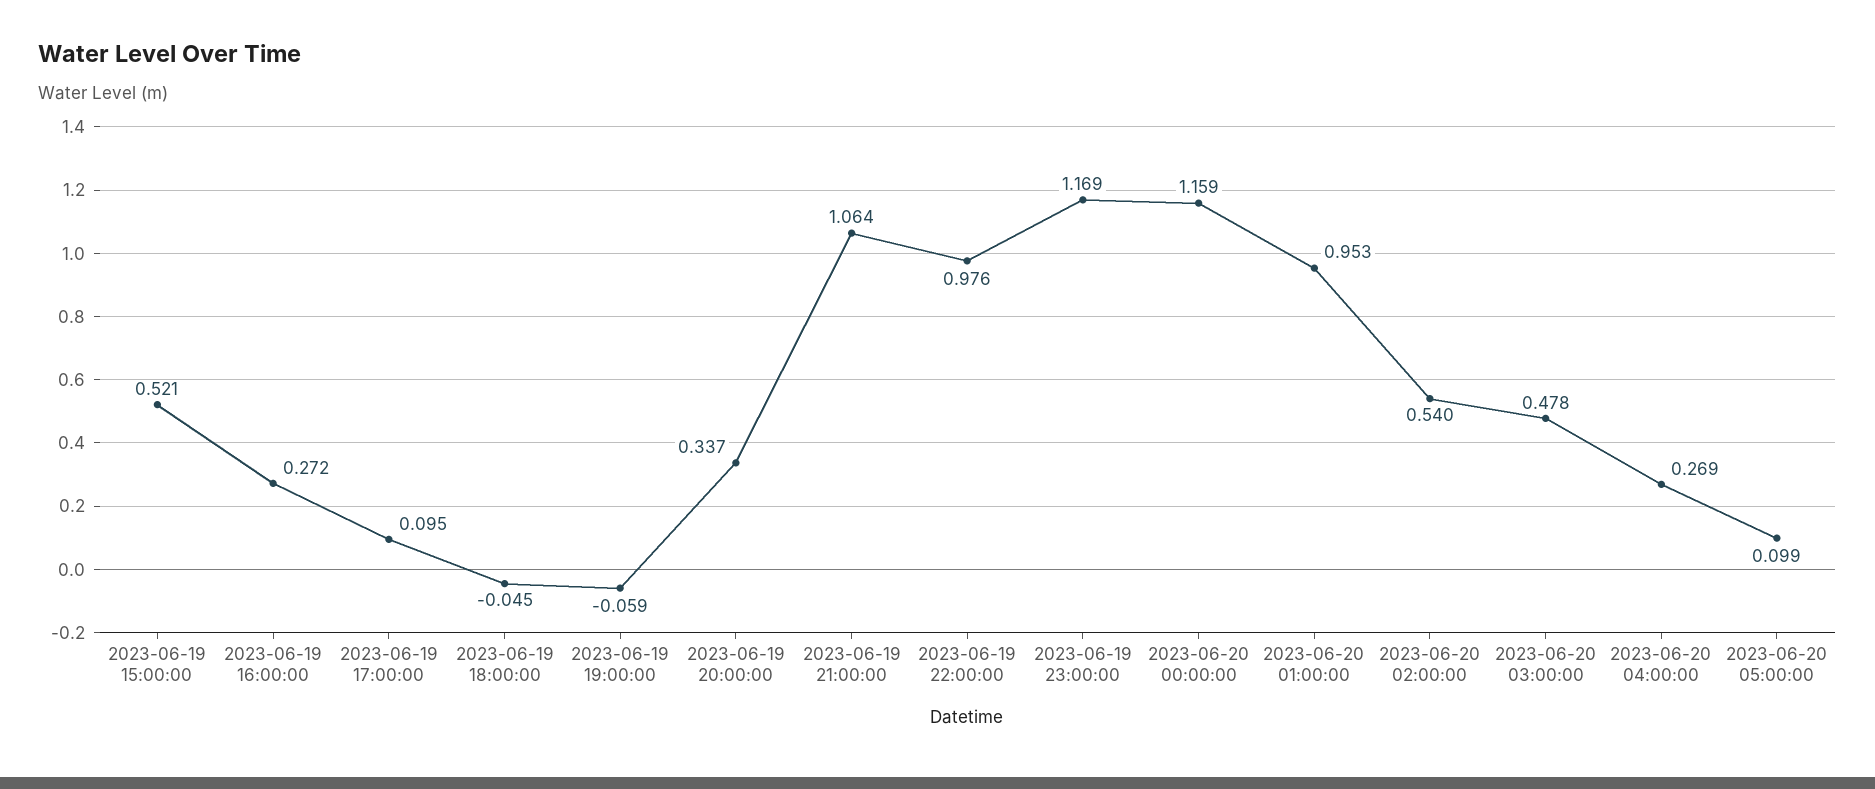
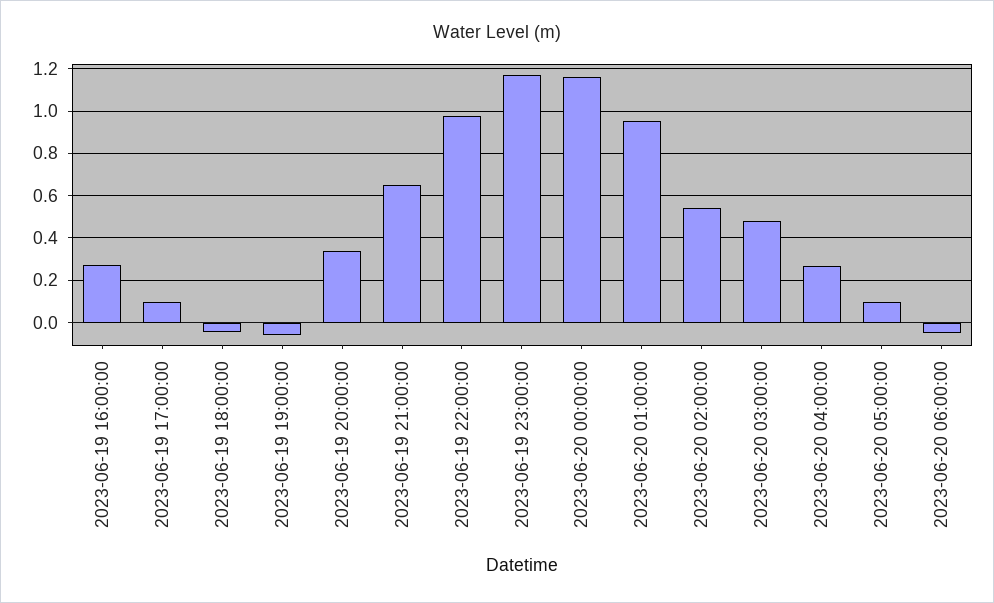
2023-06-19 15:00:00: 0.521 -> none
2023-06-19 21:00:00: 1.064 -> 0.65
2023-06-20 06:00:00: none -> -0.05

